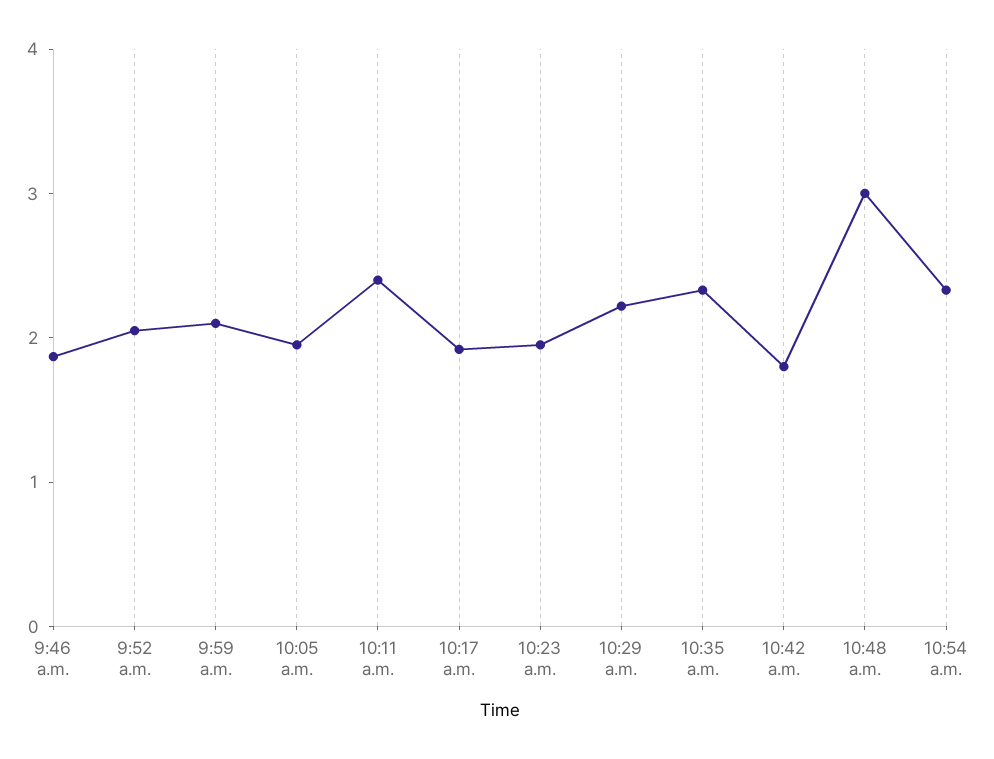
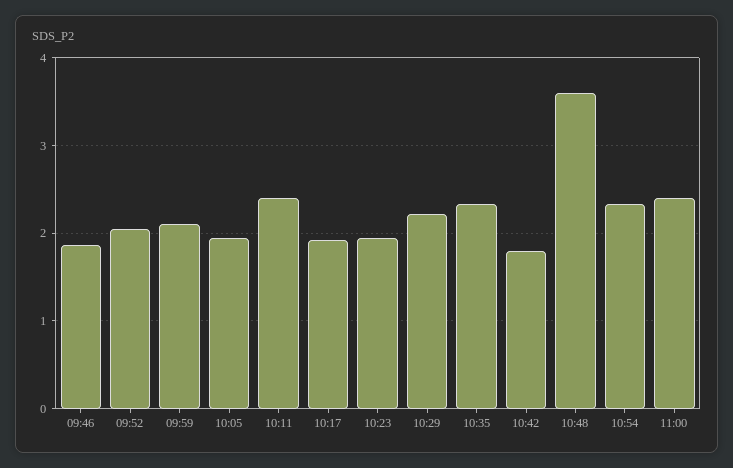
10:48 a.m.: 3 -> 3.6
11:00: none -> 2.4

